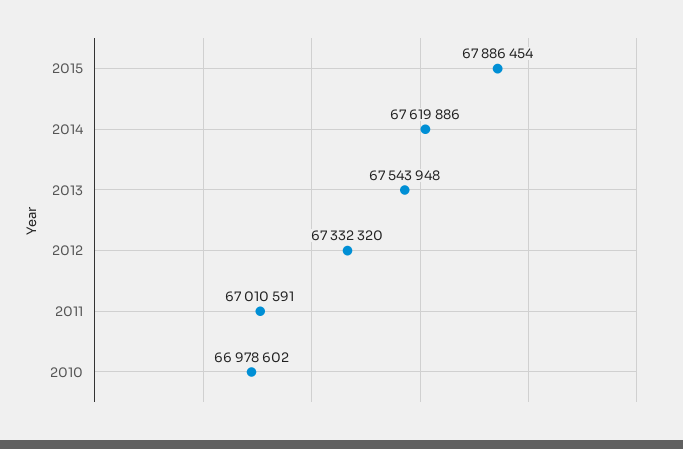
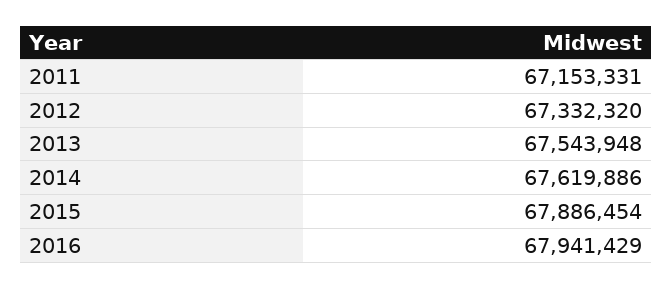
2011: 67010591 -> 67153331
2010: 66978602 -> none
2016: none -> 67941429

